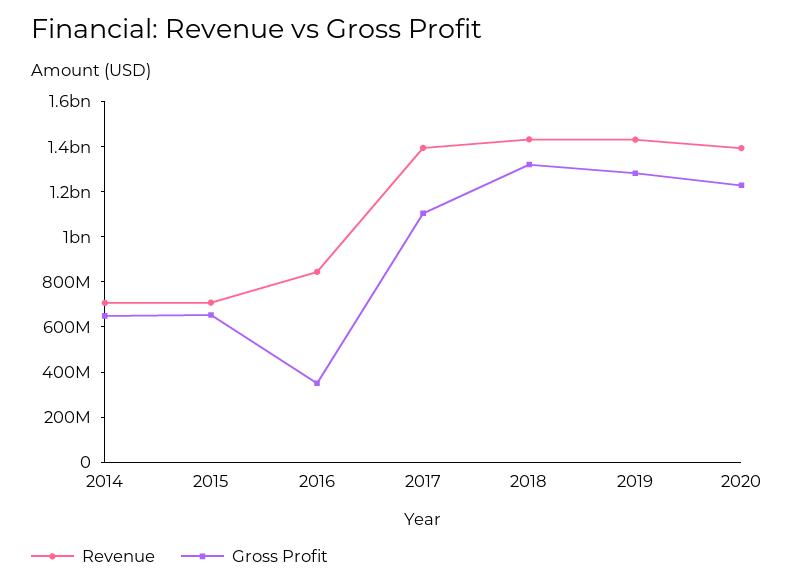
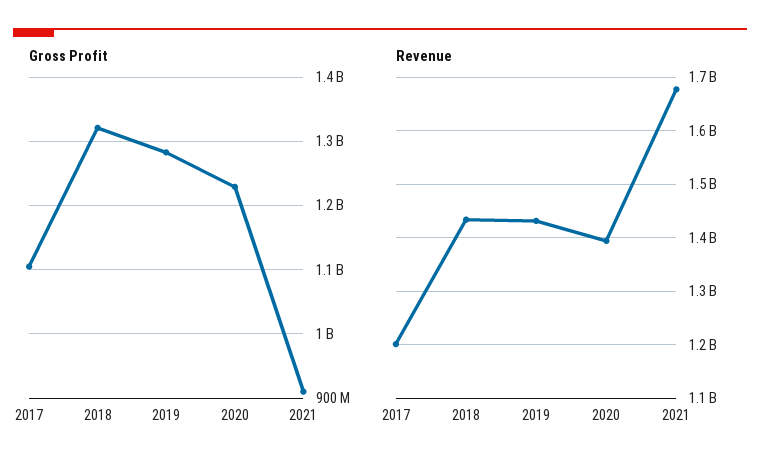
Revenue, 2014: 700000000 -> none
Gross Profit, 2014: 650000000 -> none
Revenue, 2015: 700000000 -> none
Gross Profit, 2015: 650000000 -> none
Revenue, 2016: 850000000 -> none
Gross Profit, 2016: 350000000 -> none
Revenue, 2017: 1400000000 -> 1200000000
Gross Profit, 2021: none -> 910000000
Revenue, 2021: none -> 1680000000

